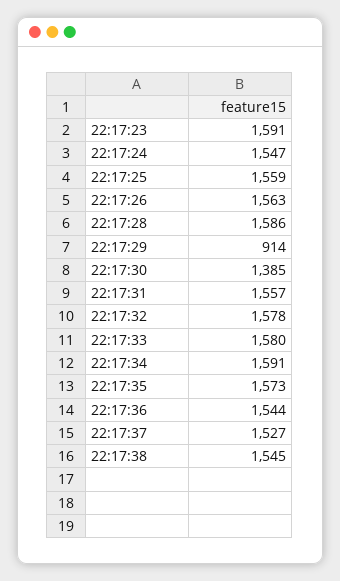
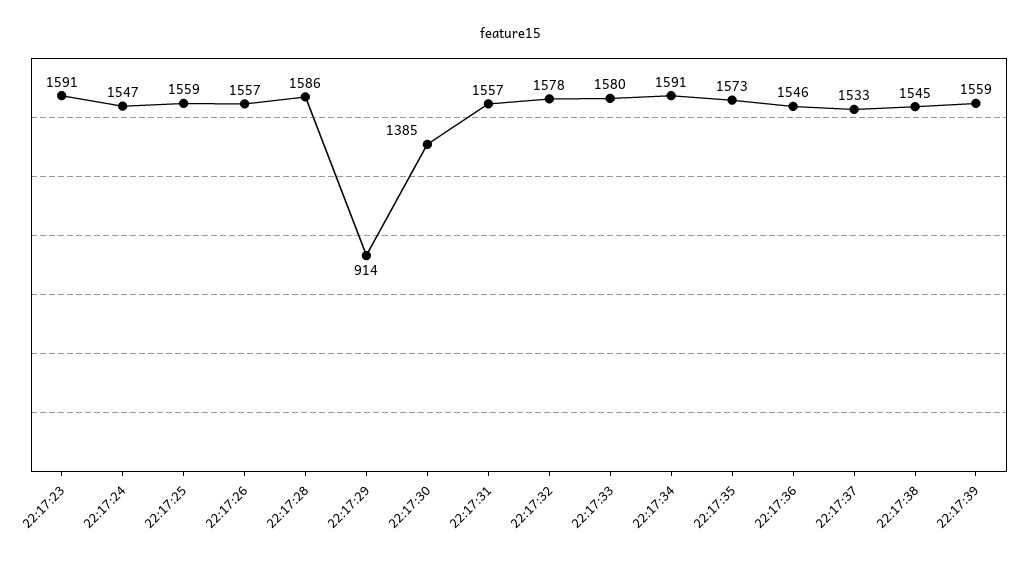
22:17:26: 1563 -> 1557
22:17:36: 1544 -> 1546
22:17:37: 1527 -> 1533
22:17:39: none -> 1559

